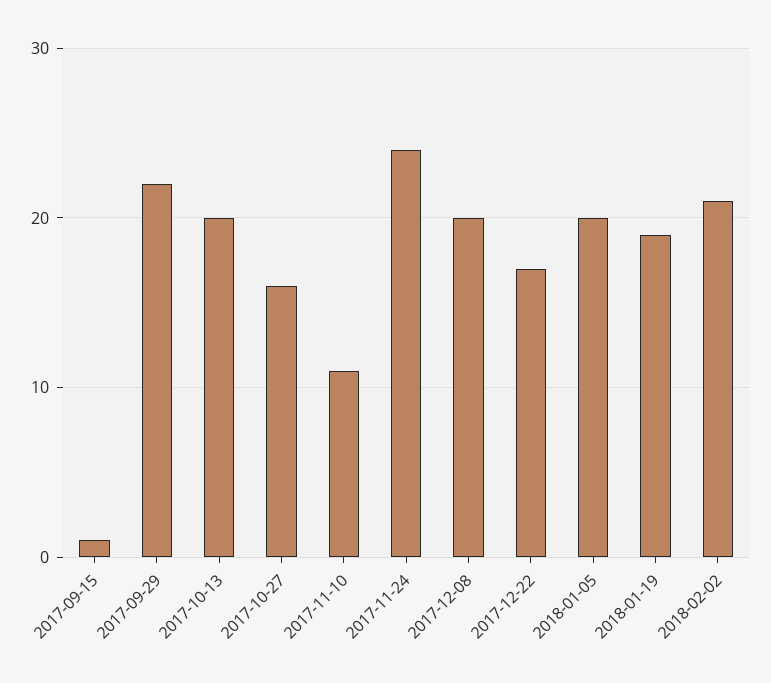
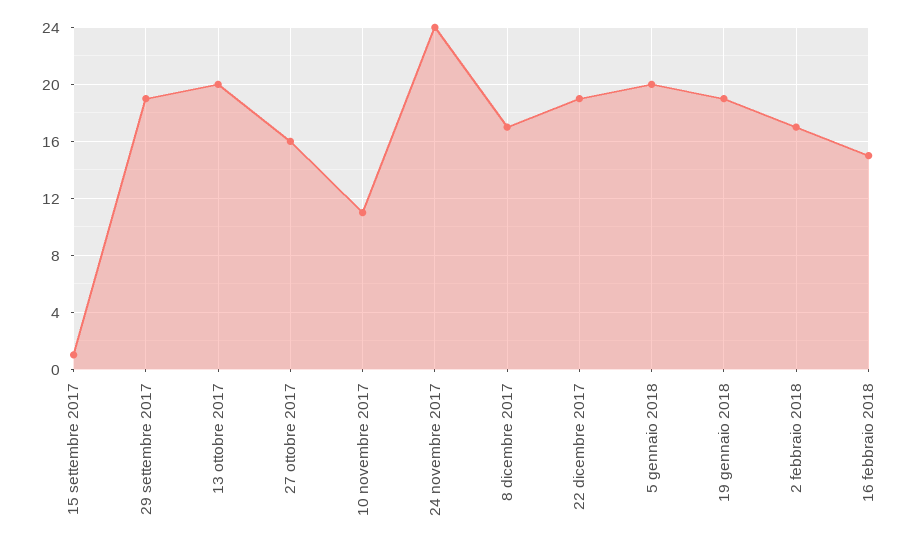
2017-09-29: 22 -> 19
2017-12-08: 20 -> 17
2017-12-22: 17 -> 19
2018-02-02: 21 -> 17
16 febbraio 2018: none -> 15

